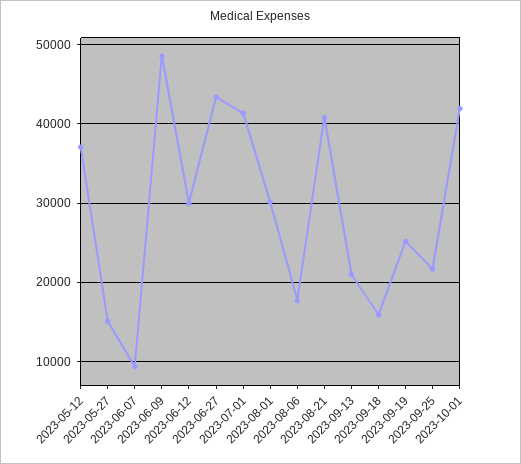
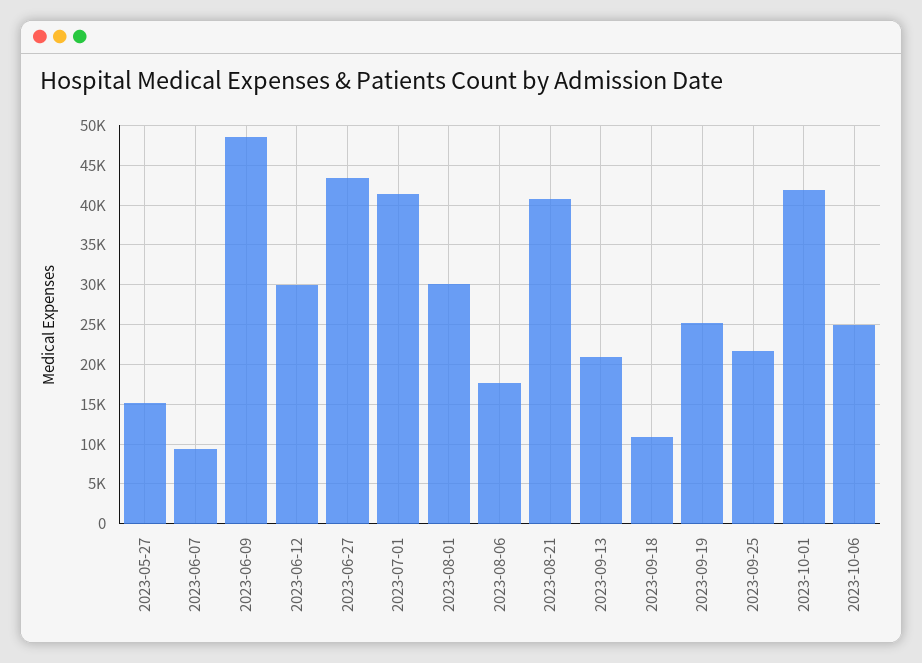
2023-05-12: 37000 -> none
2023-09-18: 16000 -> 11000
2023-10-06: none -> 25000

